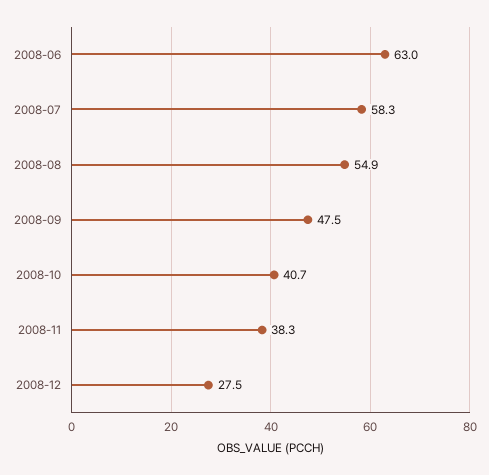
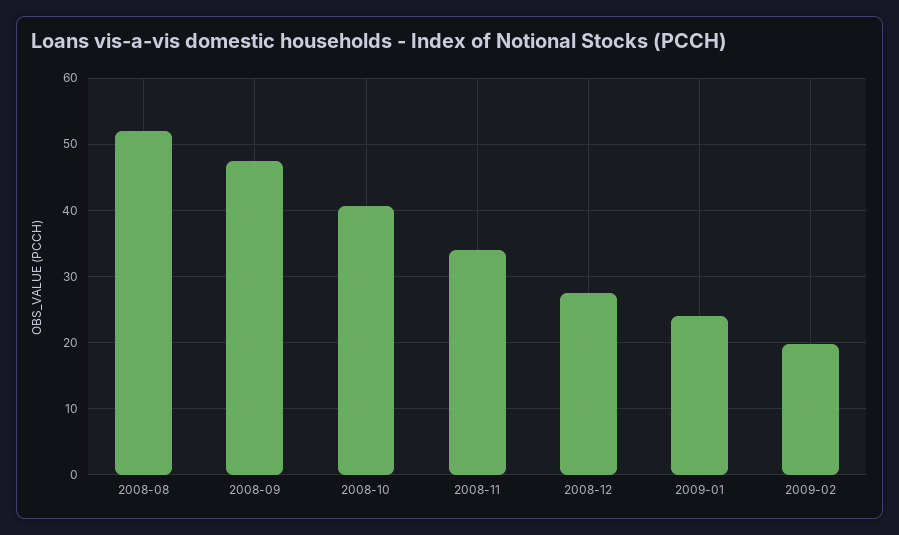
2008-06: 63 -> none
2008-07: 58.3 -> none
2008-08: 54.9 -> 52
2008-11: 38.3 -> 34
2009-01: none -> 24
2009-02: none -> 20

